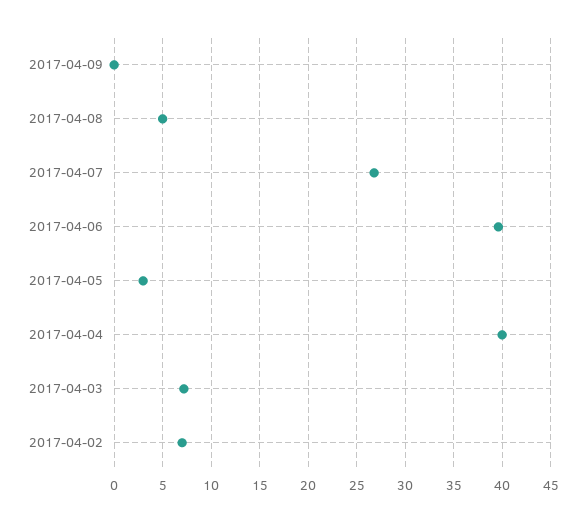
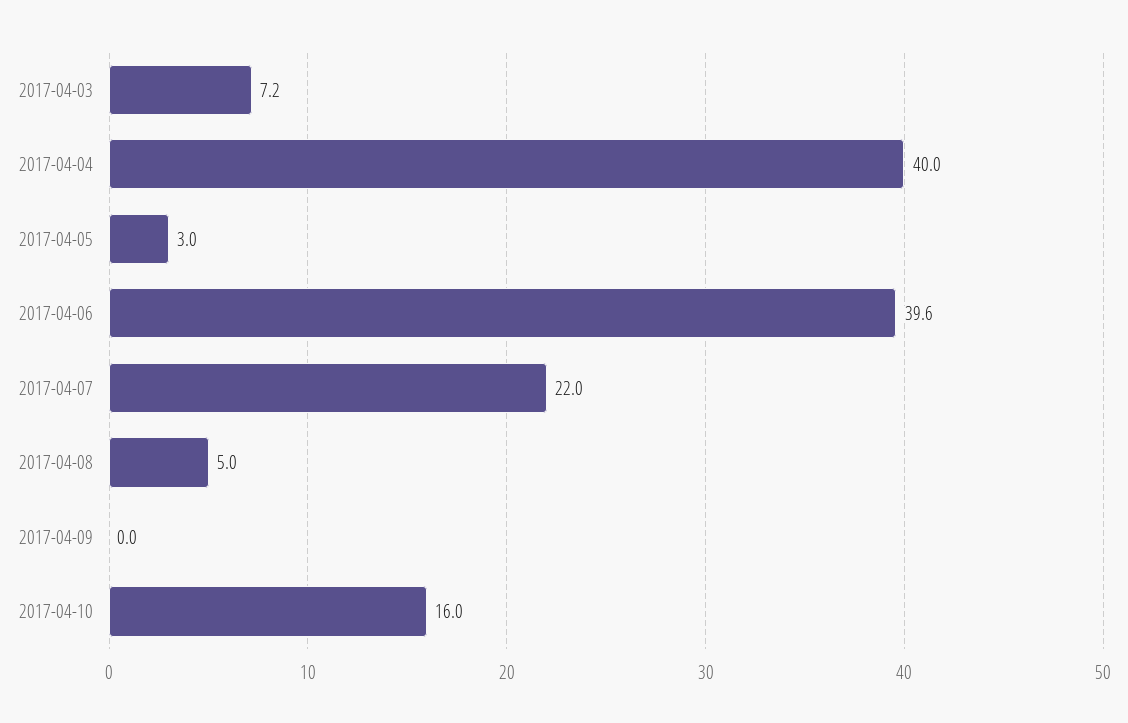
2017-04-07: 27 -> 22
2017-04-02: 7 -> none
2017-04-10: none -> 16

